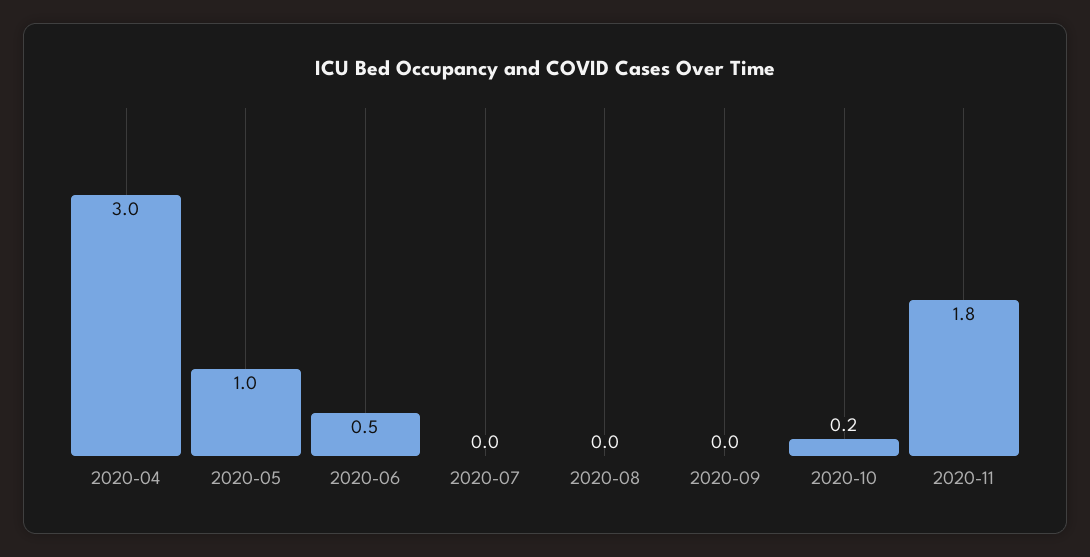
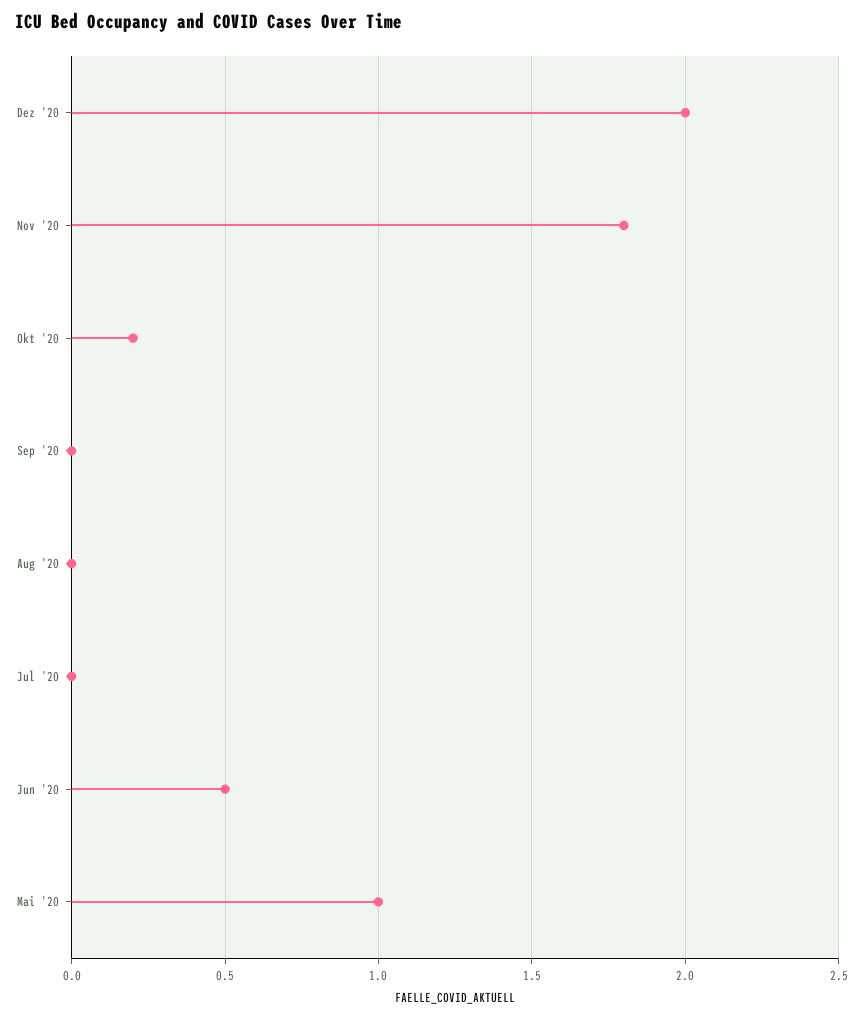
2020-04: 3 -> none
Dez '20: none -> 2

